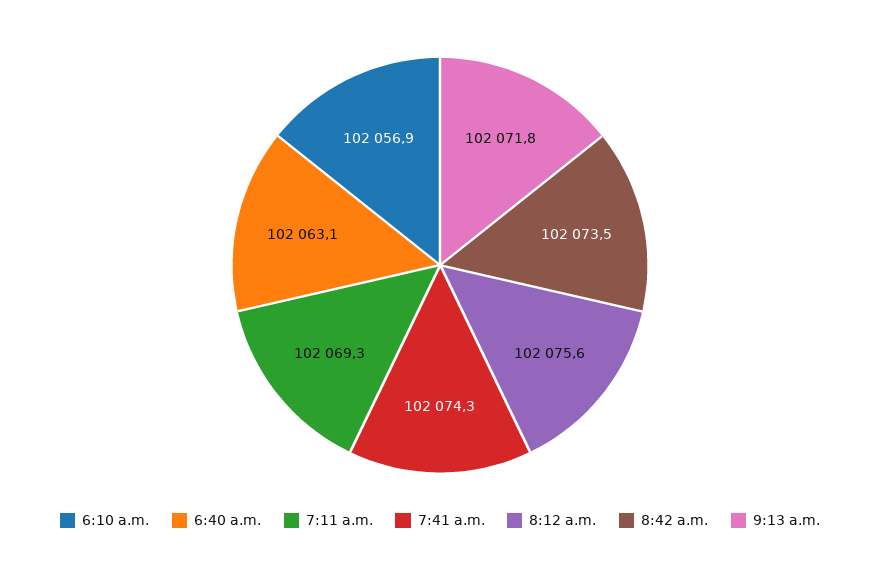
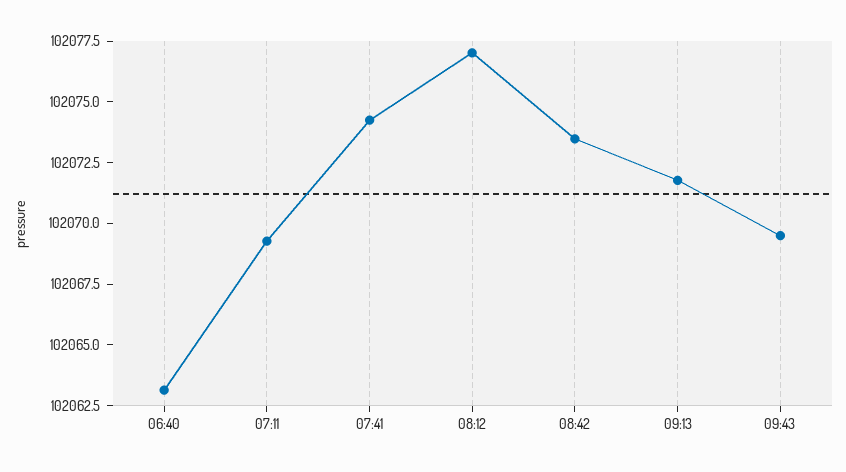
6:10 a.m.: 102056.9 -> none
8:12 a.m.: 102075.6 -> 102077
09:43: none -> 102069.5

